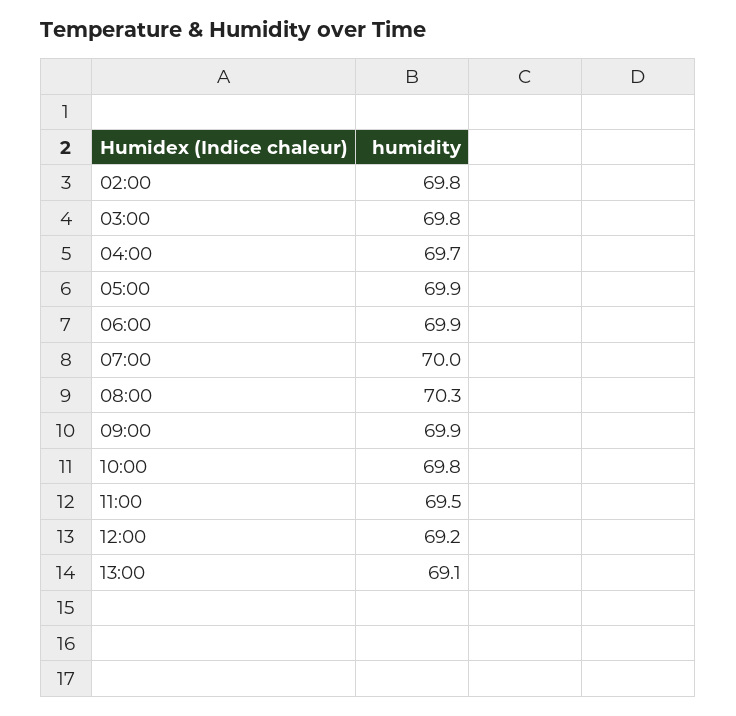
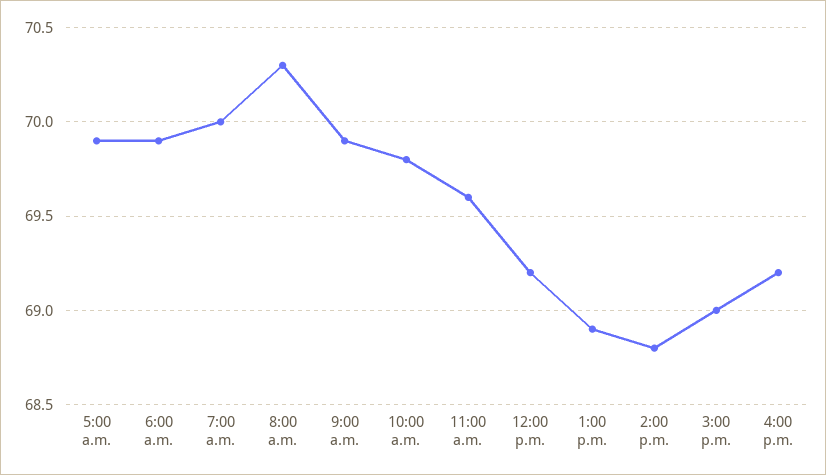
02:00: 69.8 -> none
03:00: 69.8 -> none
04:00: 69.7 -> none
11:00: 69.5 -> 69.6
13:00: 69.1 -> 68.9
2:00 p.m.: none -> 68.8
3:00 p.m.: none -> 69
4:00 p.m.: none -> 69.2

